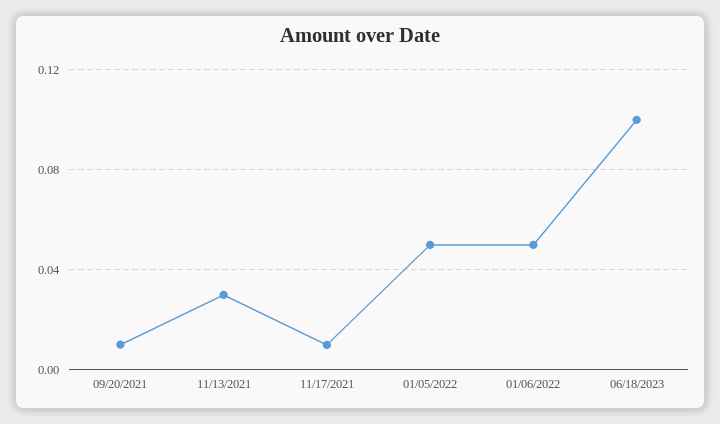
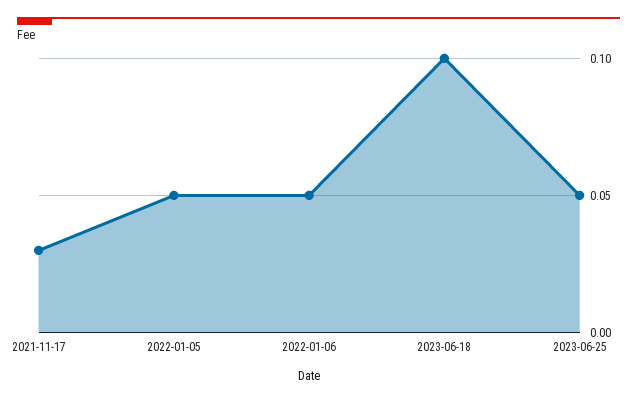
09/20/2021: 0.01 -> none
11/13/2021: 0.03 -> none
11/17/2021: 0.01 -> 0.03
2023-06-25: none -> 0.05

